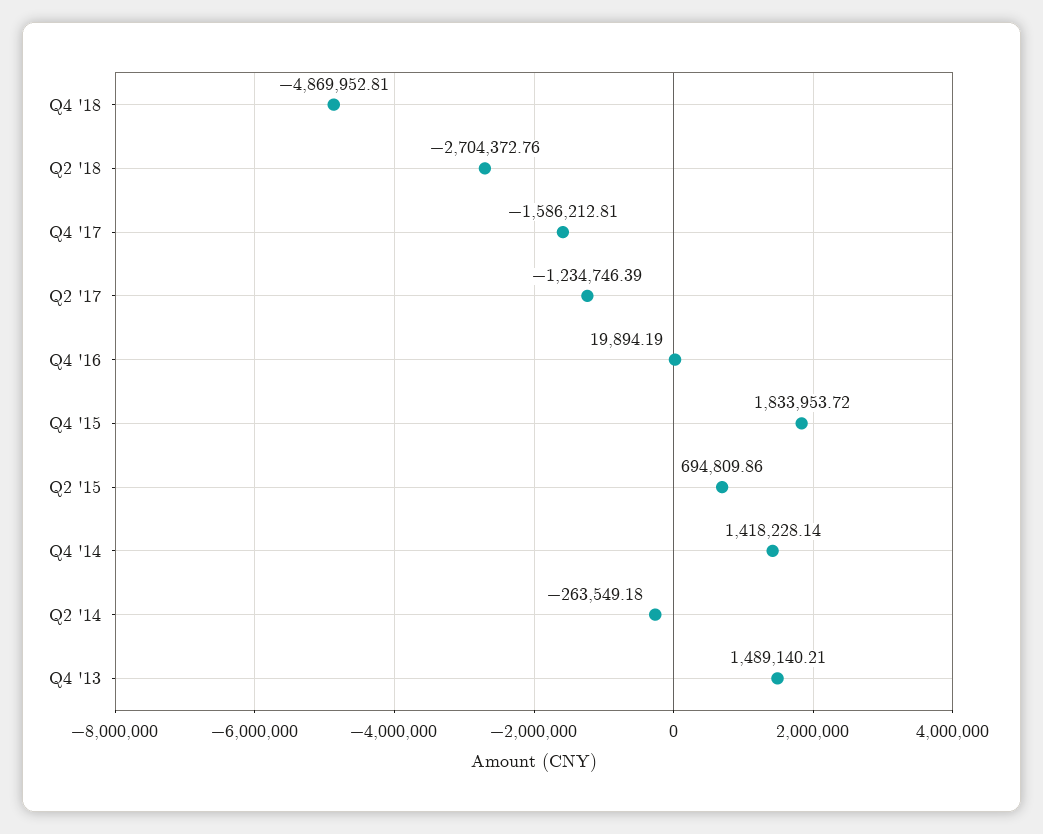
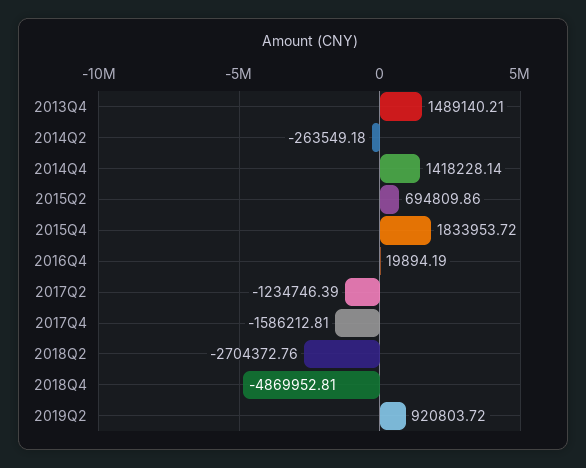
2019Q2: none -> 920803.72

